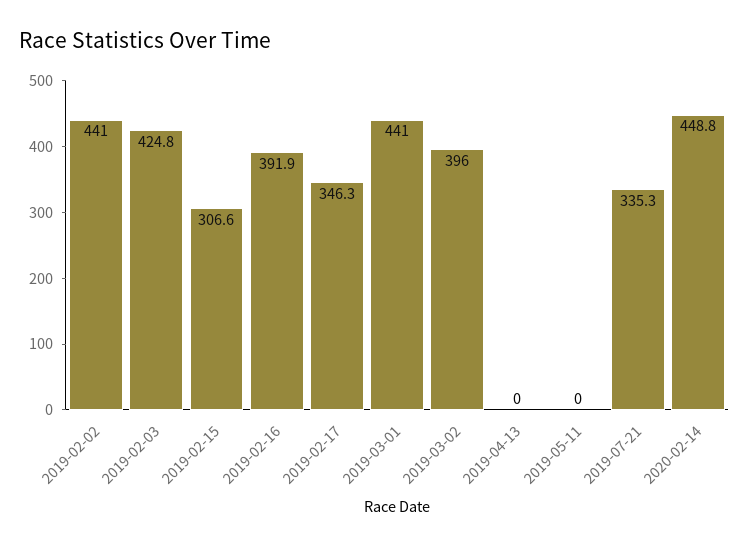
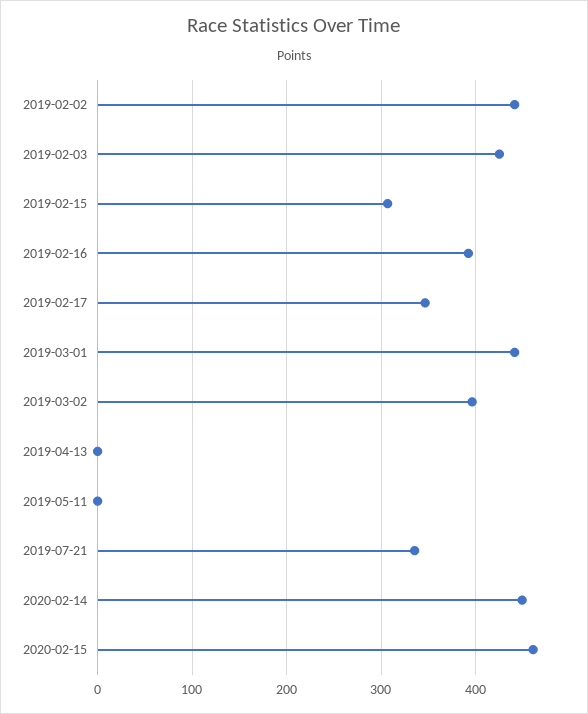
2020-02-15: none -> 460

